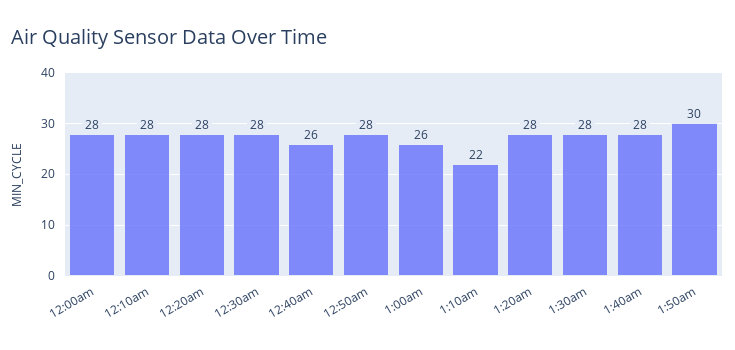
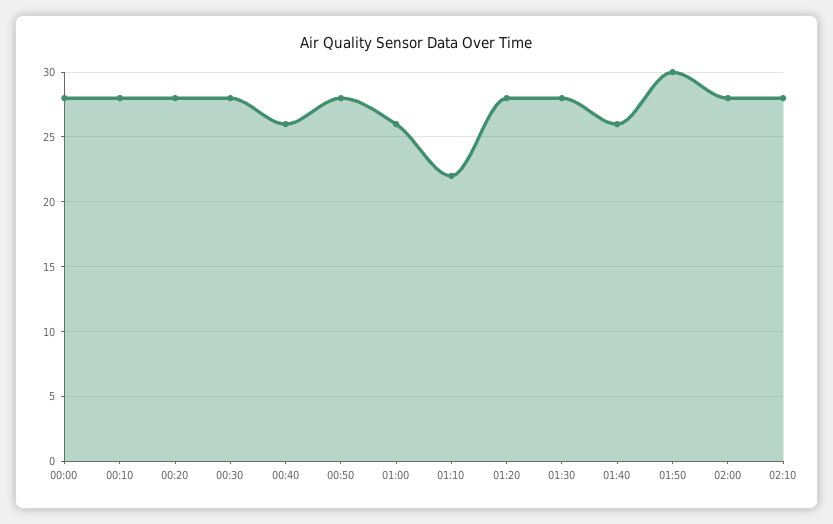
1:40am: 28 -> 26
02:00: none -> 28
02:10: none -> 28

